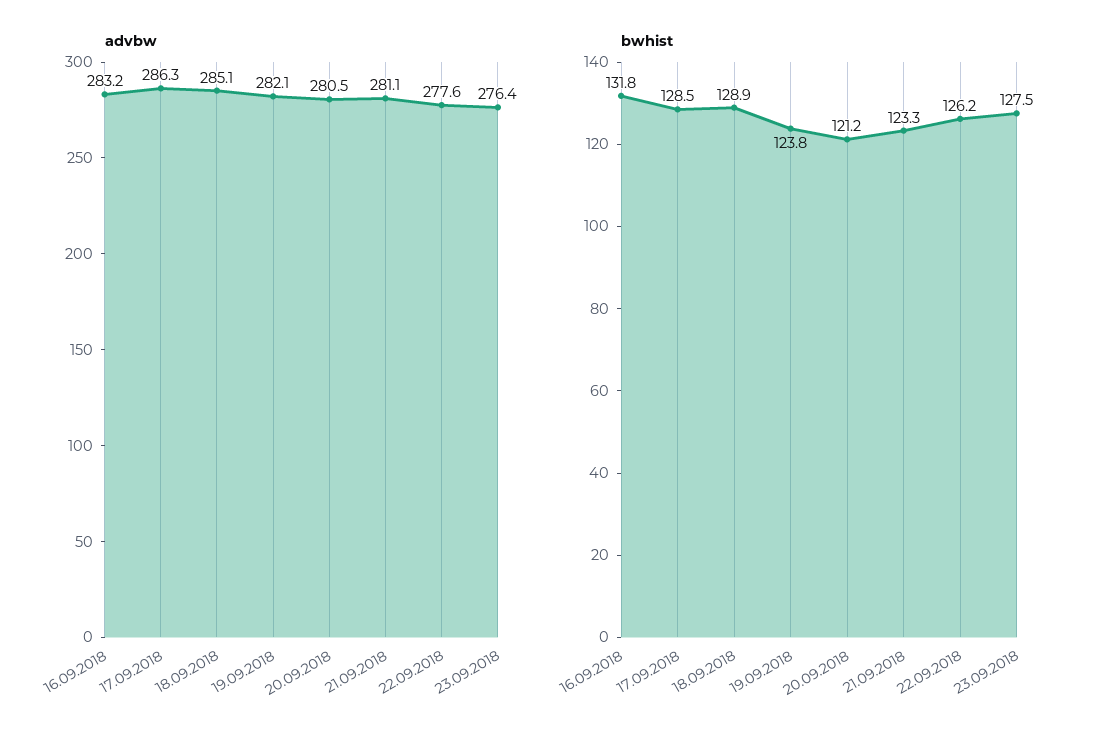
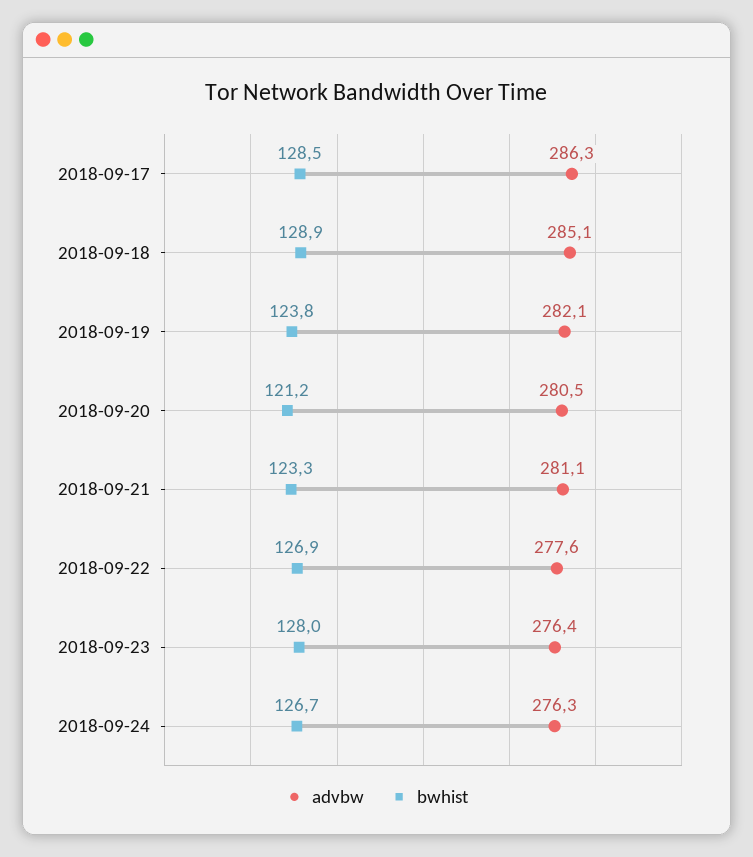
advbw, 16.09.2018: 283.2 -> none
bwhist, 16.09.2018: 131.8 -> none
bwhist, 22.09.2018: 126.2 -> 126.9
bwhist, 23.09.2018: 127.5 -> 128
advbw, 2018-09-24: none -> 276.3
bwhist, 2018-09-24: none -> 126.7

